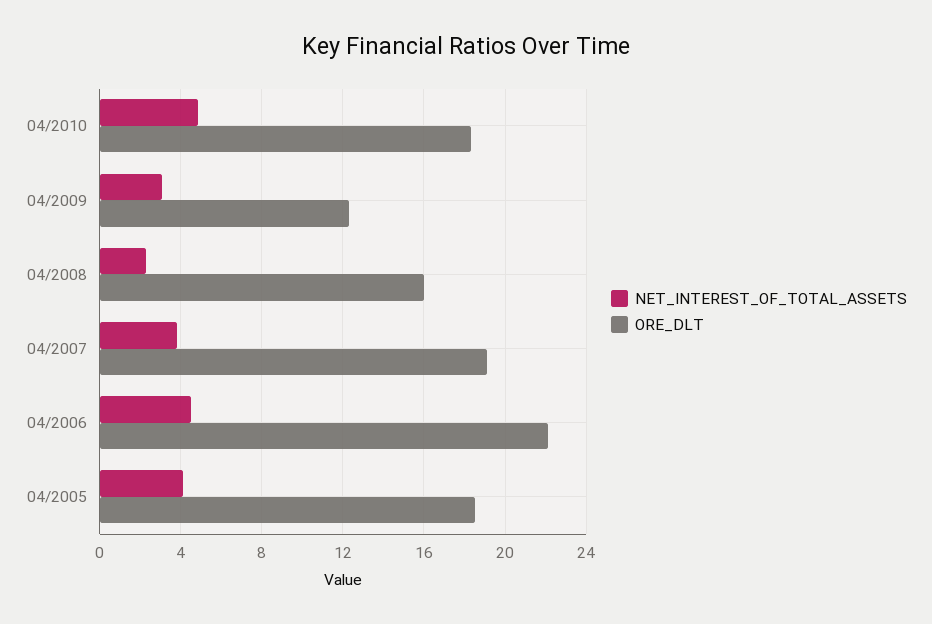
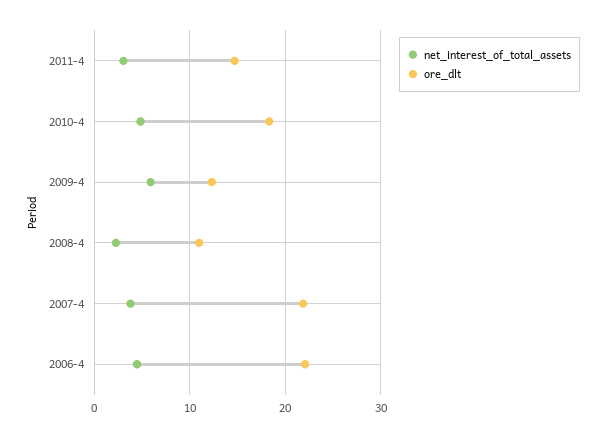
NET_INTEREST_OF_TOTAL_ASSETS, 04/2009: 3 -> 6
ORE_DLT, 04/2008: 16 -> 11
ORE_DLT, 04/2007: 19 -> 22
NET_INTEREST_OF_TOTAL_ASSETS, 04/2005: 4 -> none
ORE_DLT, 04/2005: 18.5 -> none
NET_INTEREST_OF_TOTAL_ASSETS, 2011-4: none -> 3
ORE_DLT, 2011-4: none -> 15

